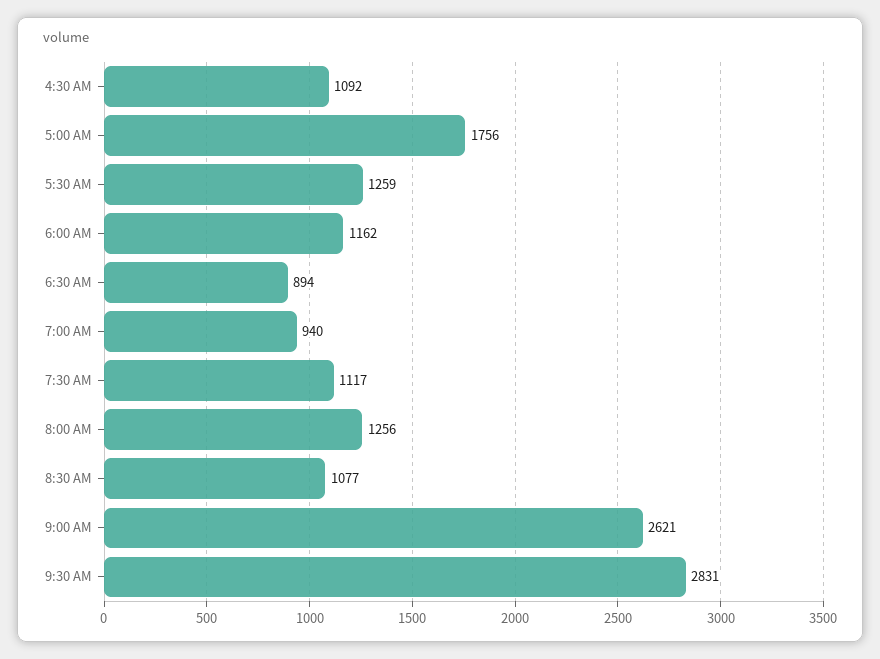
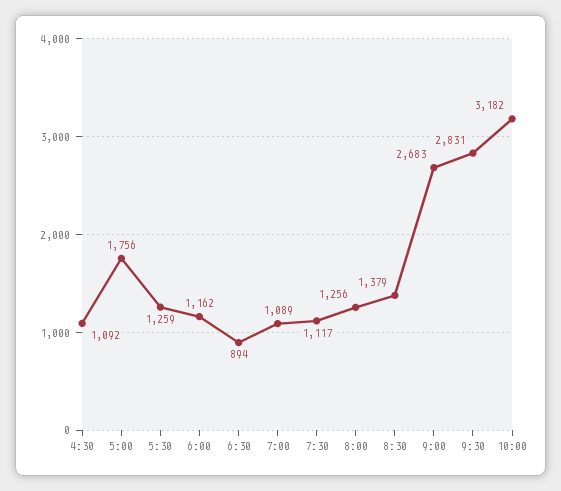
7:00 AM: 940 -> 1089
8:30 AM: 1077 -> 1379
9:00 AM: 2621 -> 2683
10:00: none -> 3182

